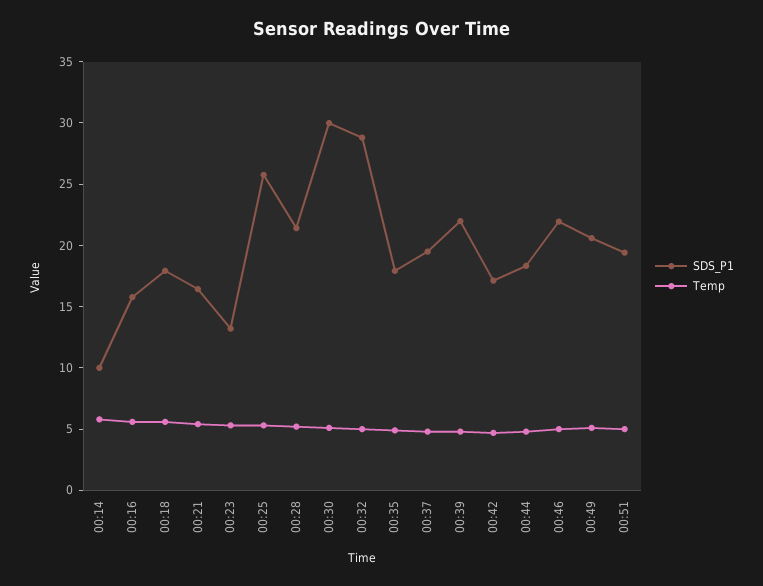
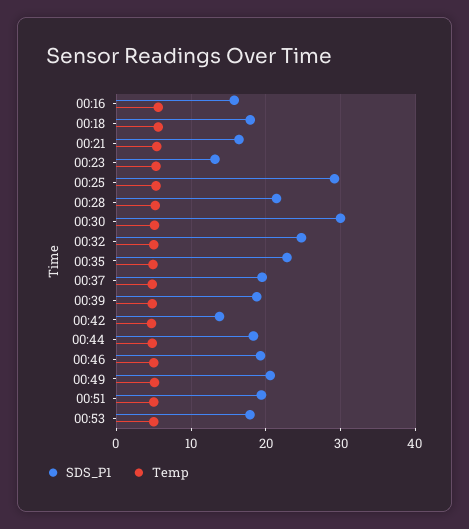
SDS_P1, 00:14: 10 -> none
Temp, 00:14: 6 -> none
SDS_P1, 00:25: 26 -> 29
SDS_P1, 00:32: 29 -> 25
SDS_P1, 00:35: 18 -> 23
SDS_P1, 00:39: 22 -> 19
SDS_P1, 00:42: 17 -> 14
SDS_P1, 00:46: 22 -> 19
SDS_P1, 00:53: none -> 18
Temp, 00:53: none -> 5

